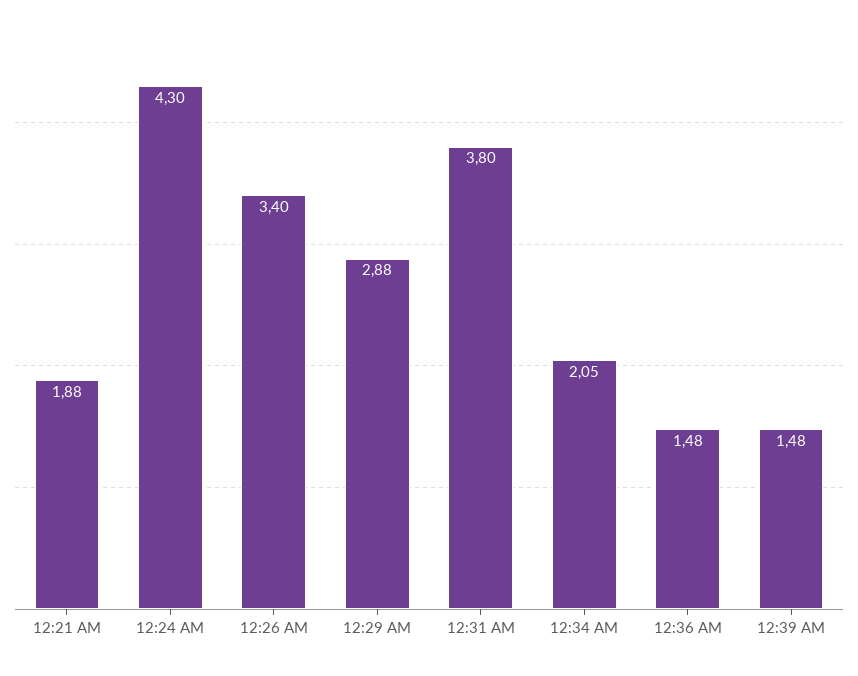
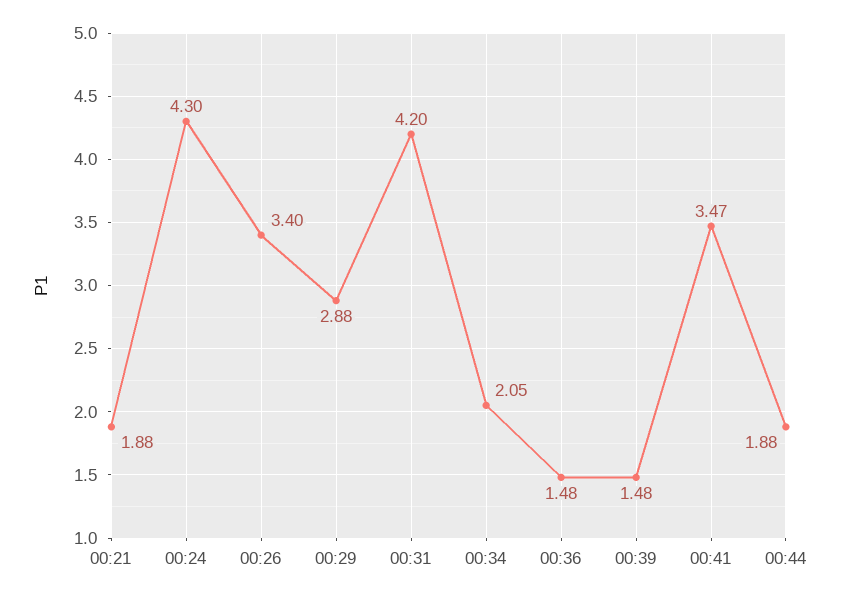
12:31 AM: 3.8 -> 4.2
00:41: none -> 3.47
00:44: none -> 1.88

